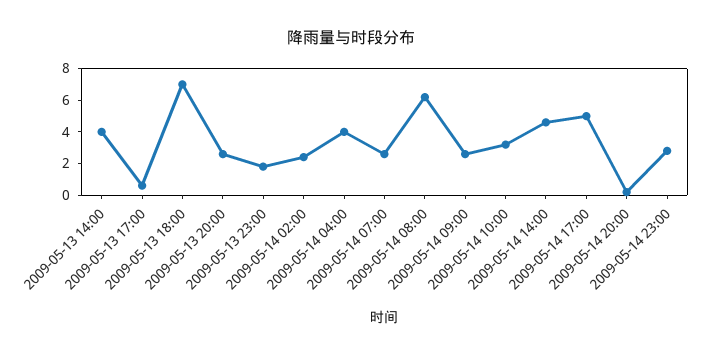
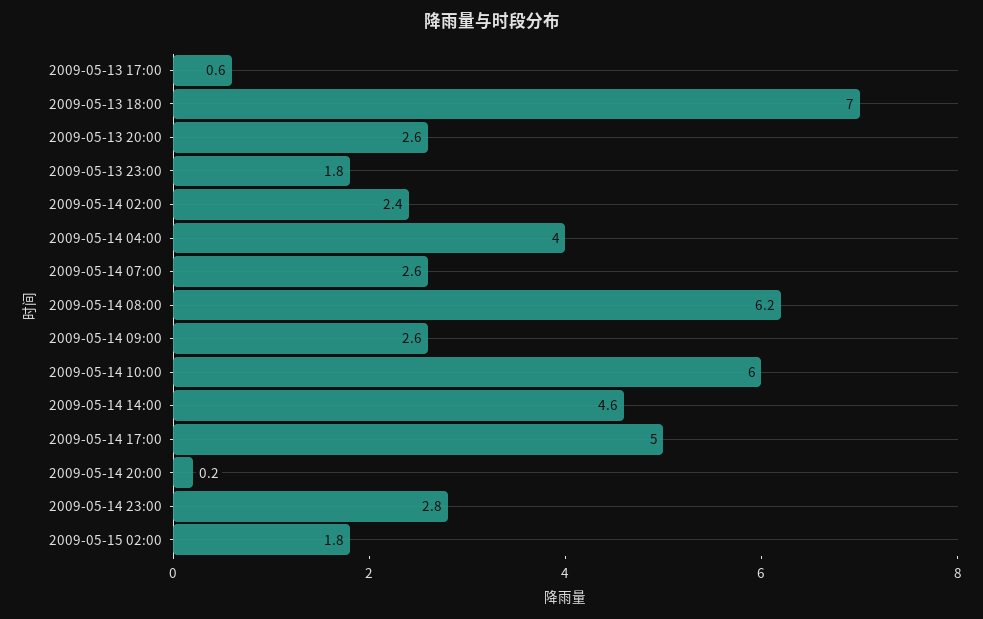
2009-05-13 14:00: 4 -> none
2009-05-14 10:00: 3 -> 6
2009-05-15 02:00: none -> 1.8

